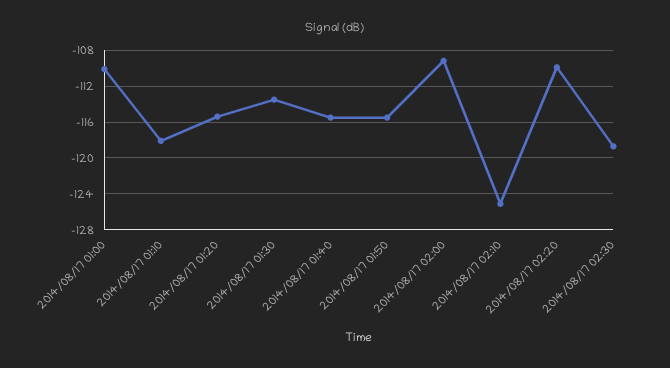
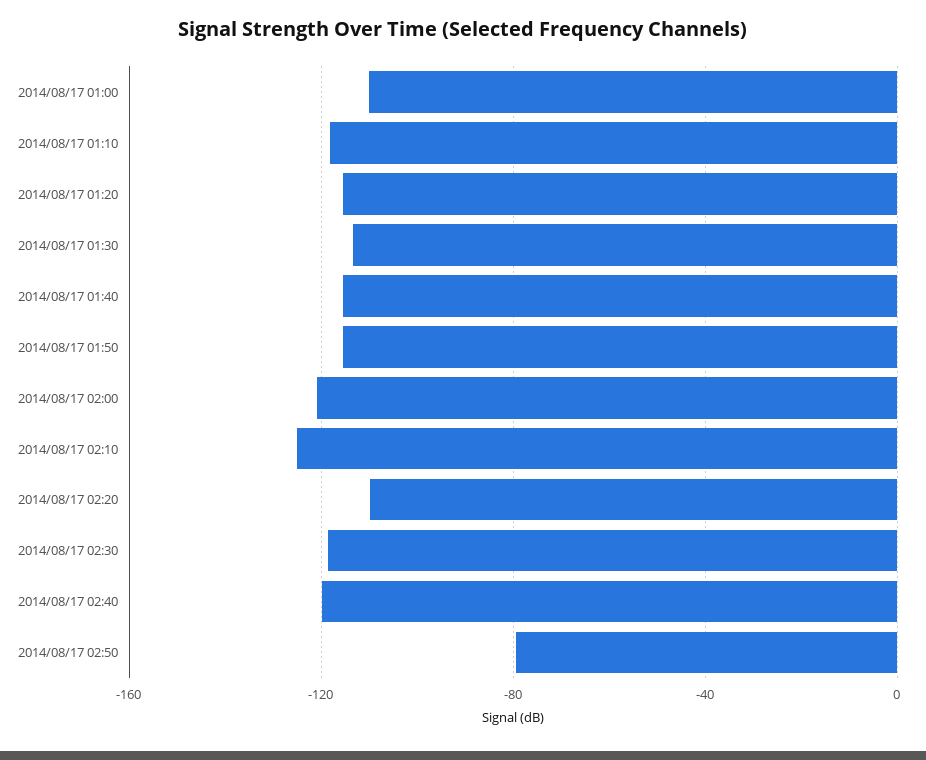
2014/08/17 02:00: -109 -> -120
2014/08/17 02:40: none -> -120
2014/08/17 02:50: none -> -80

